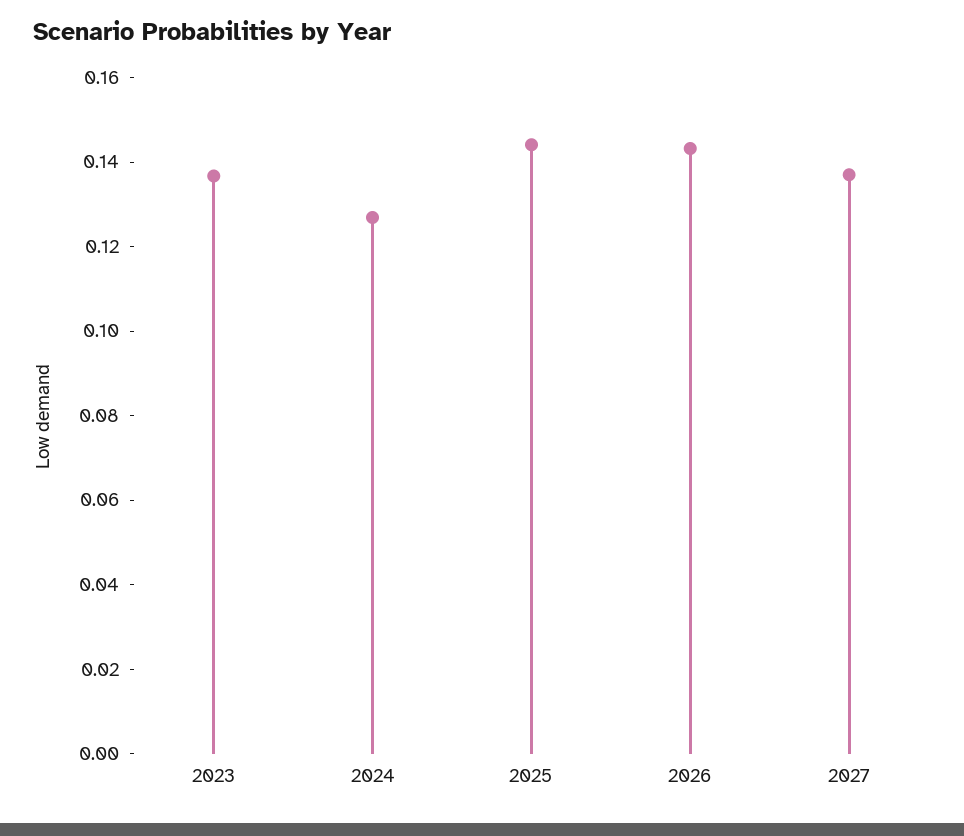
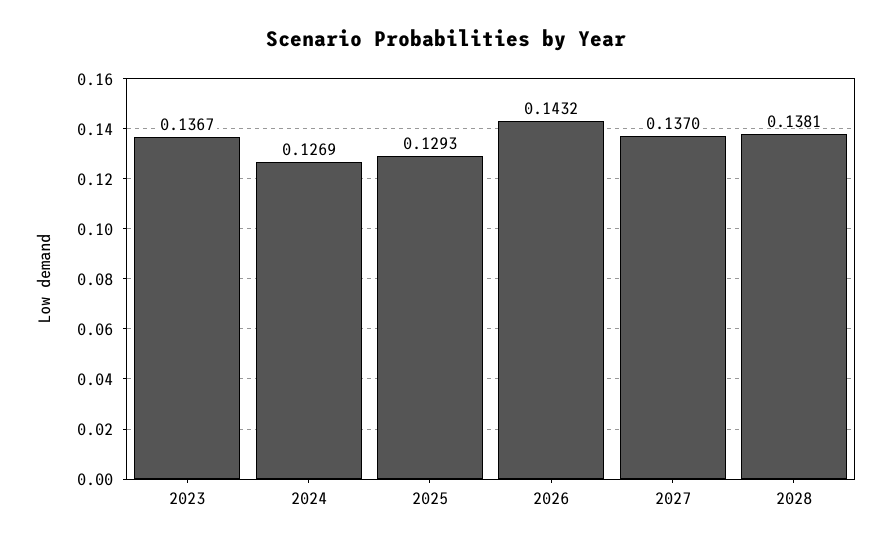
2025: 0.145 -> 0.1293
2028: none -> 0.1381

